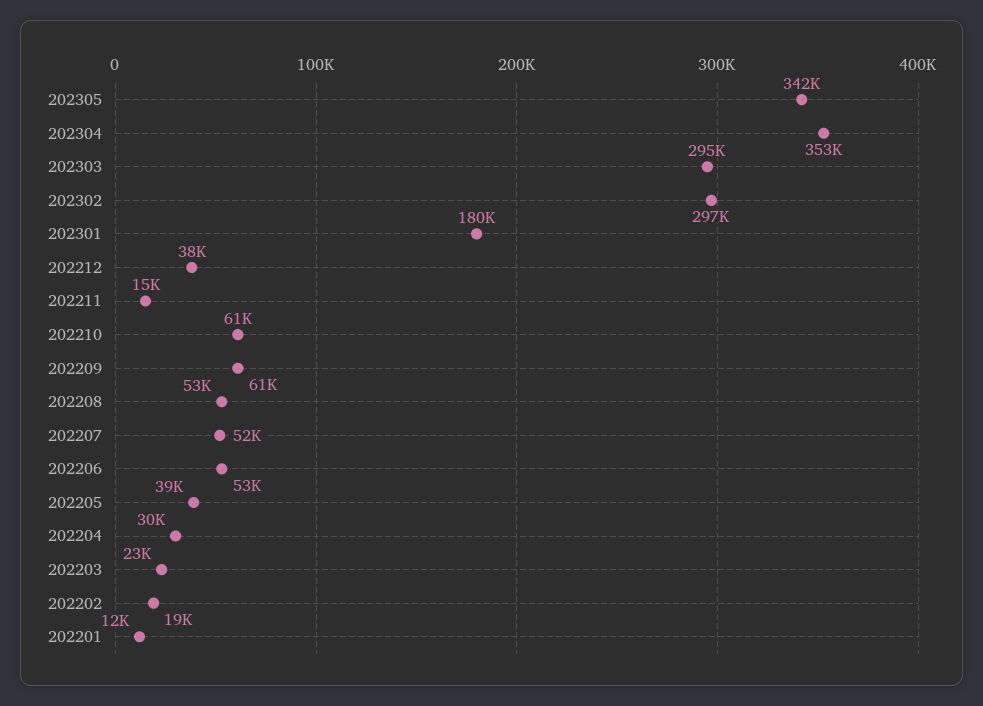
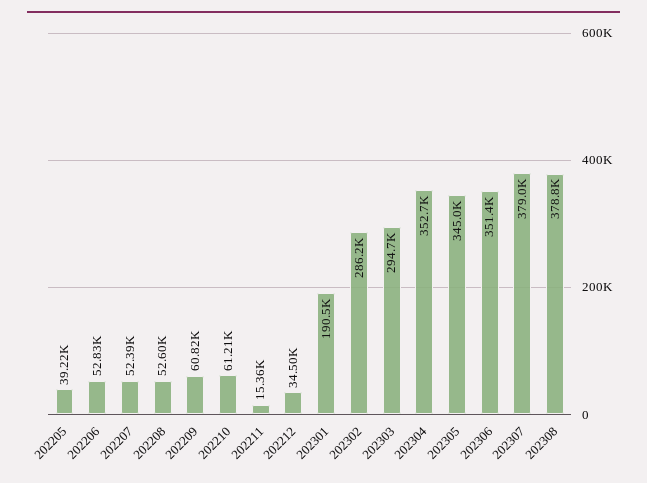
202305: 342000 -> 345000
202302: 297000 -> 286200
202301: 180000 -> 190500
202212: 38000 -> 34500
202204: 30000 -> none
202203: 23000 -> none
202202: 19000 -> none
202201: 12000 -> none
202306: none -> 351400
202307: none -> 379000
202308: none -> 378800

